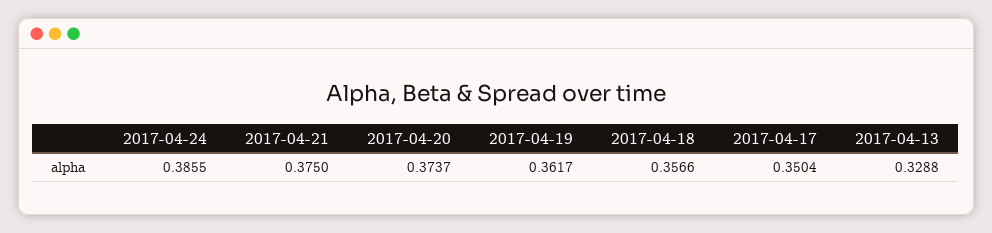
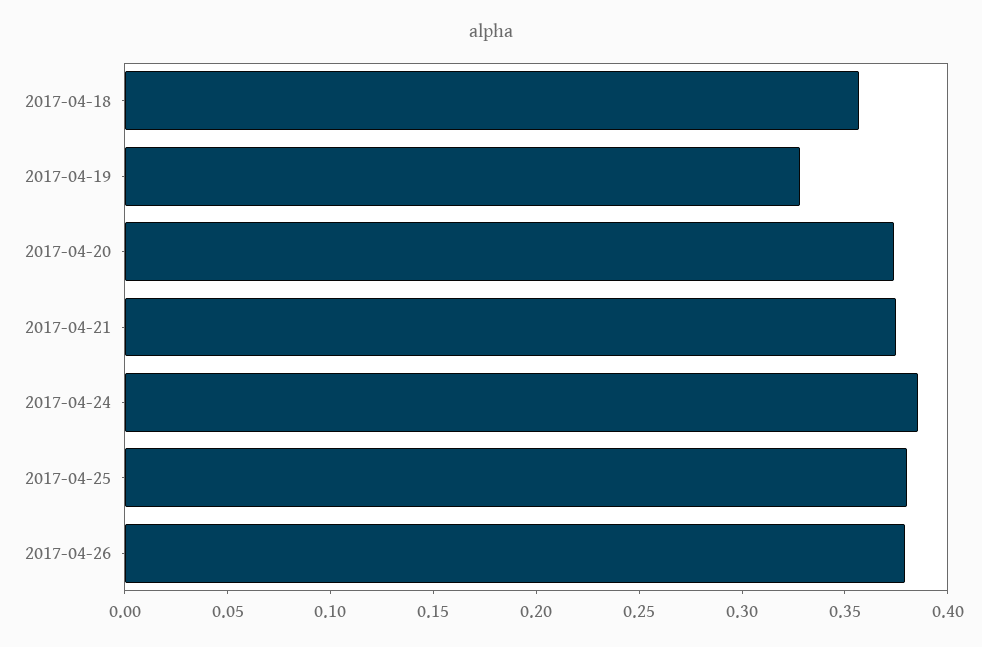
2017-04-19: 0.3617 -> 0.33
2017-04-17: 0.3504 -> none
2017-04-13: 0.3288 -> none
2017-04-25: none -> 0.38
2017-04-26: none -> 0.38

